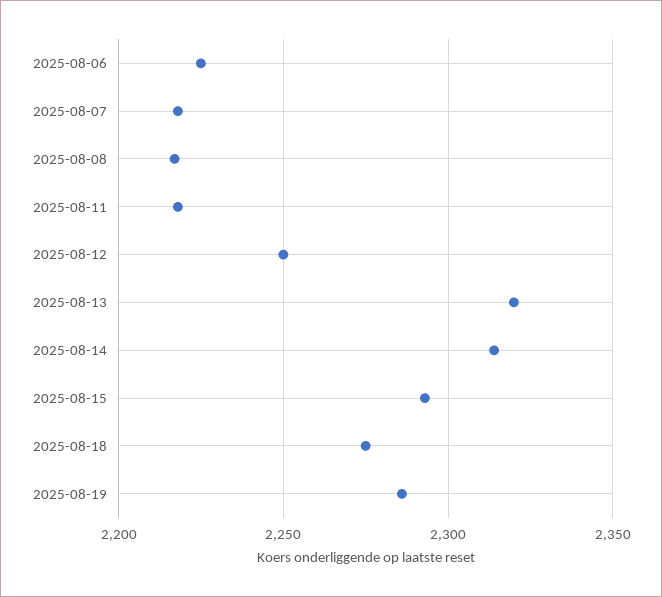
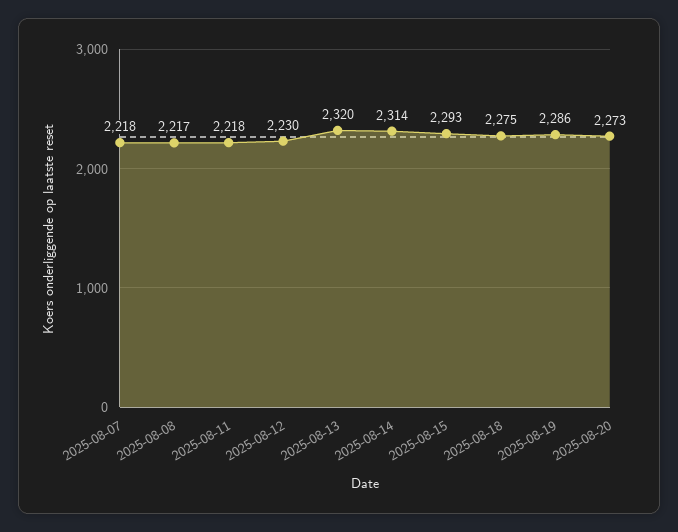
2025-08-06: 2225 -> none
2025-08-12: 2250 -> 2230
2025-08-20: none -> 2273

